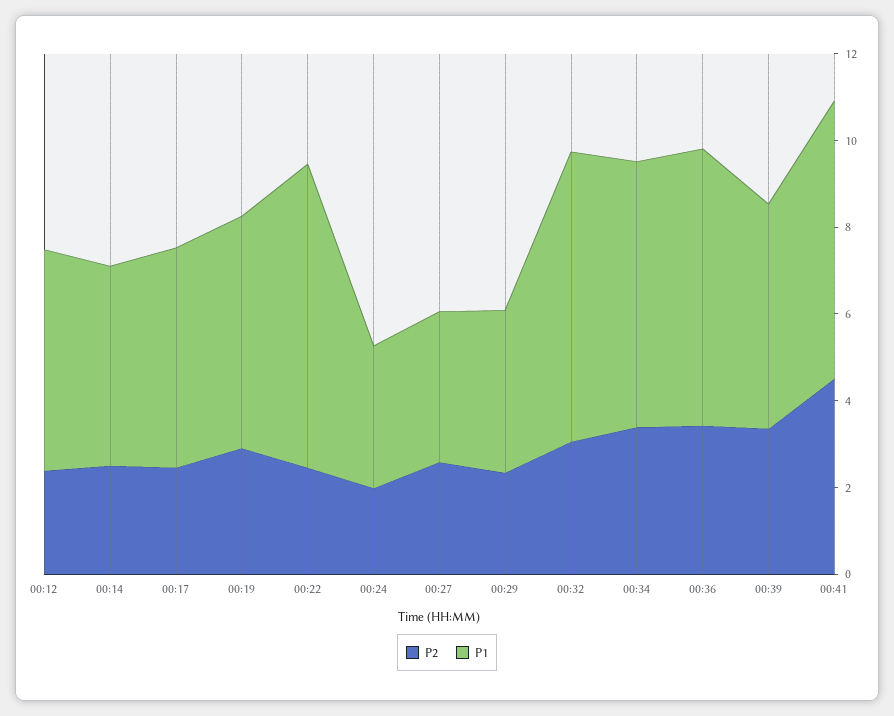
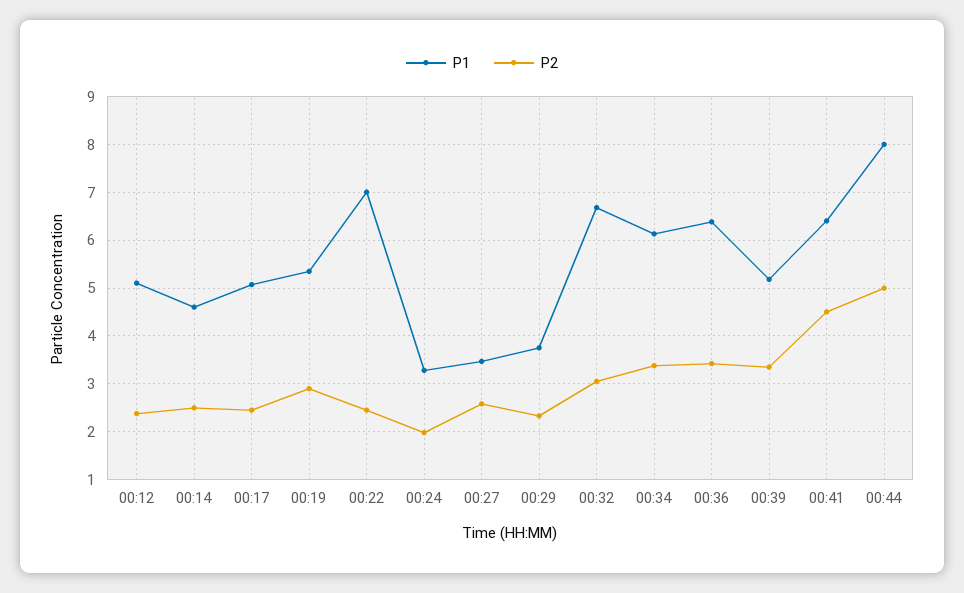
P1, 00:44: none -> 8
P2, 00:44: none -> 5

